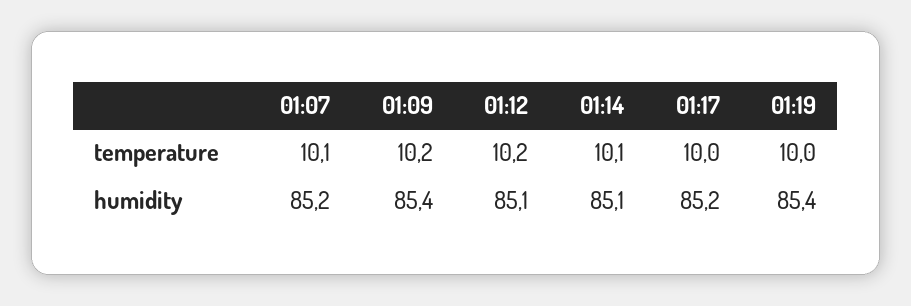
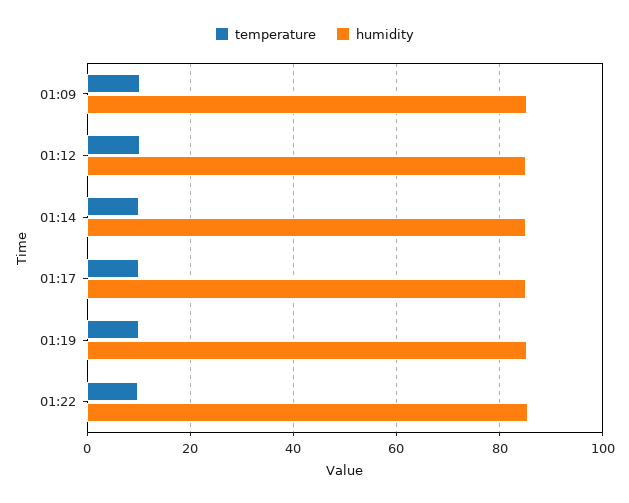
temperature, 01:07: 10.1 -> none
humidity, 01:07: 85.2 -> none
temperature, 01:22: none -> 10
humidity, 01:22: none -> 86

